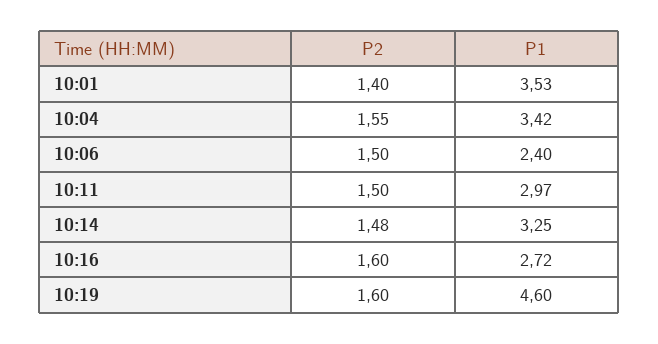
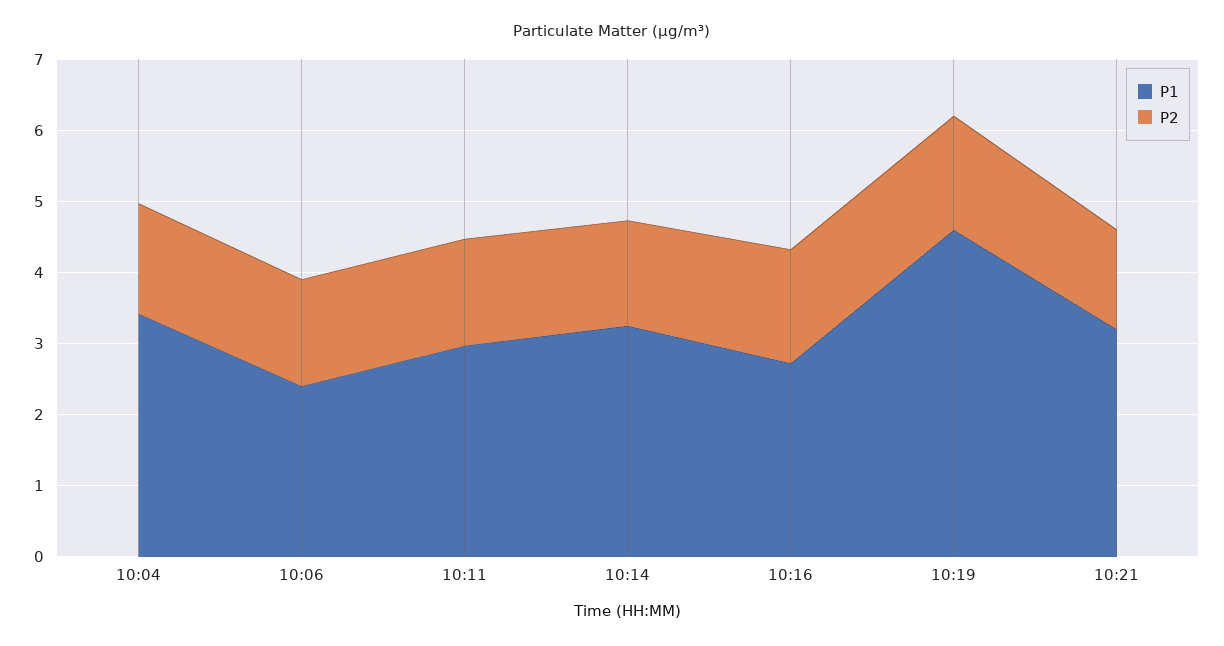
P2, 10:01: 1.4 -> none
P1, 10:01: 3.53 -> none
P1, 10:21: none -> 3.2
P2, 10:21: none -> 1.4

